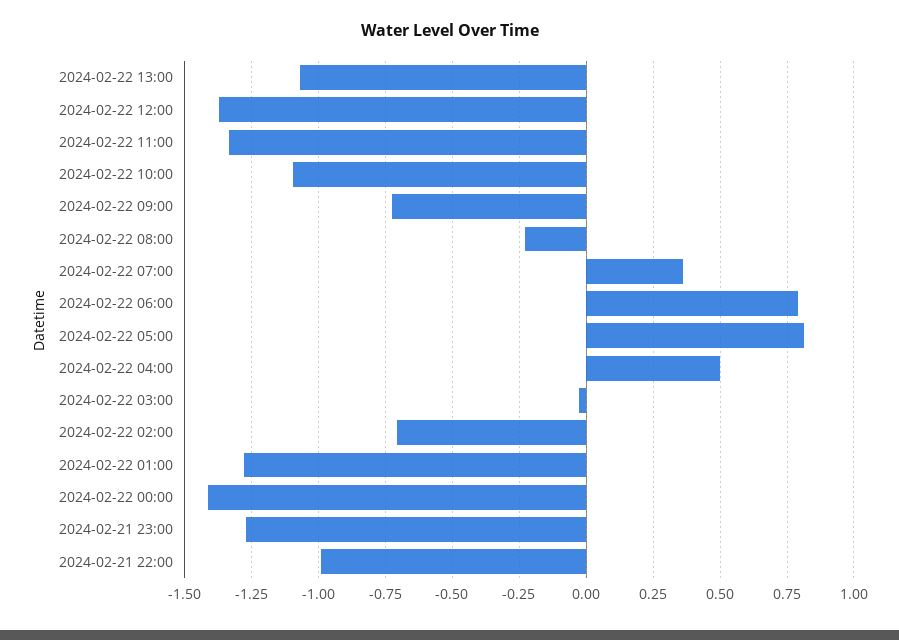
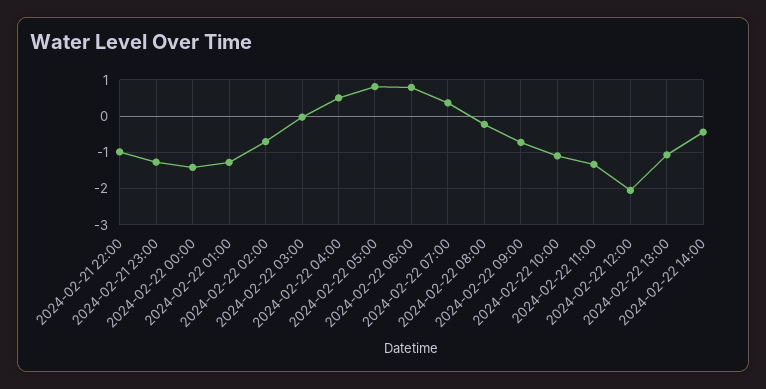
2024-02-22 12:00: -1.375 -> -2
2024-02-22 14:00: none -> -0.4

